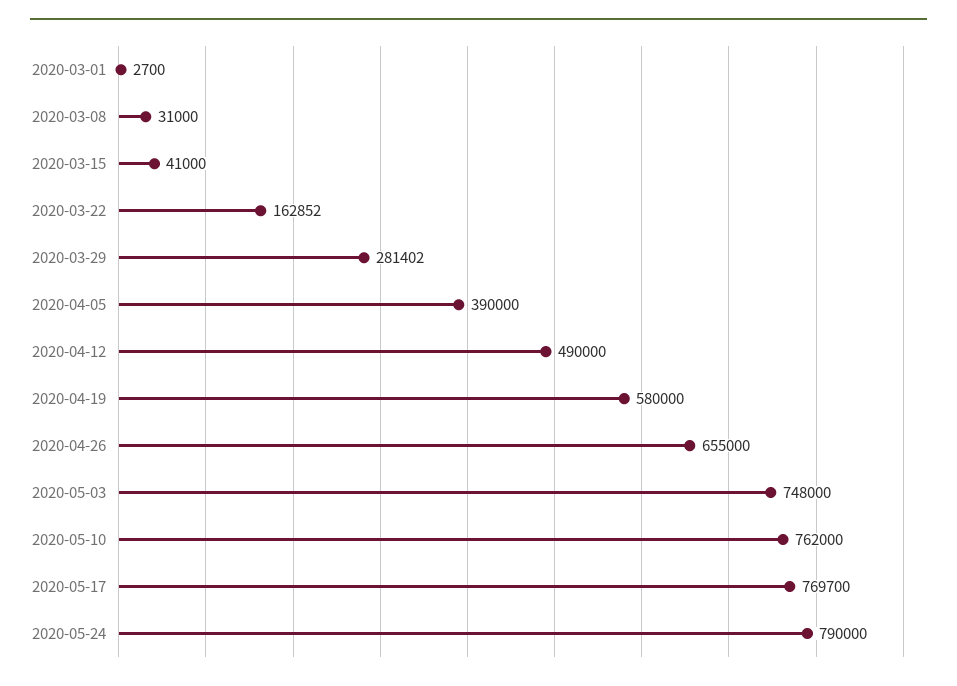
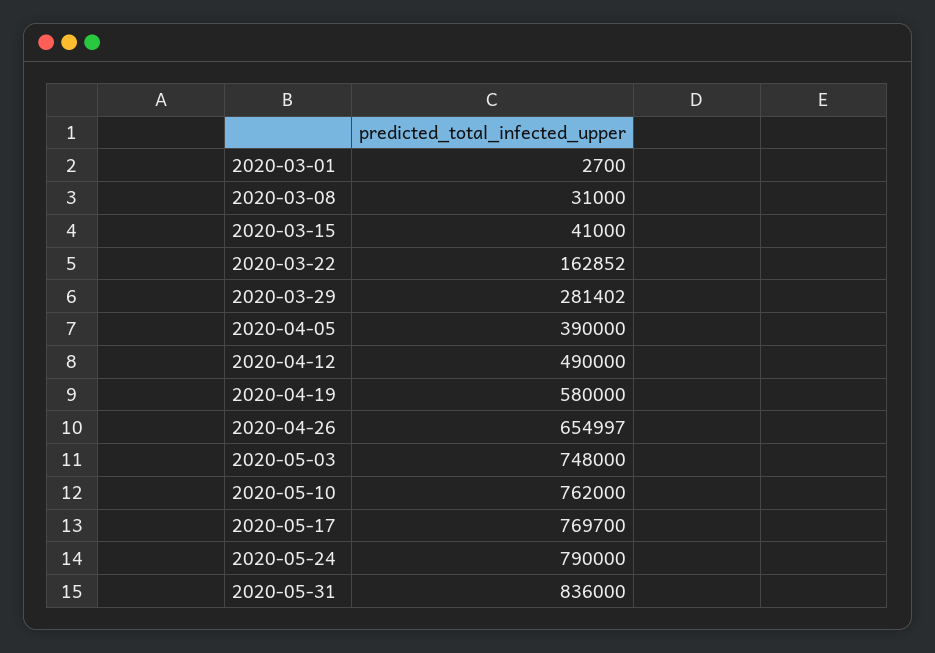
2020-04-26: 655000 -> 654997
2020-05-31: none -> 836000

